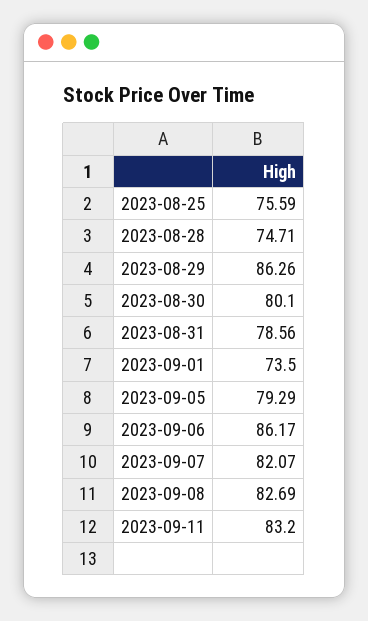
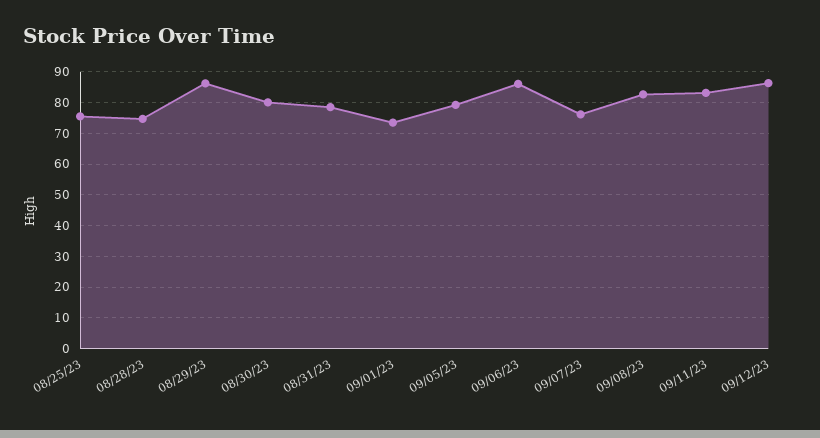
2023-09-07: 82.07 -> 76
09/12/23: none -> 86

